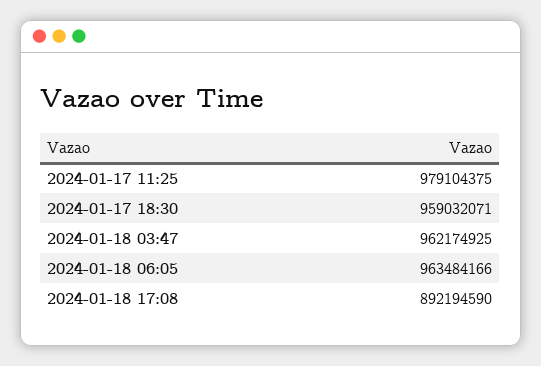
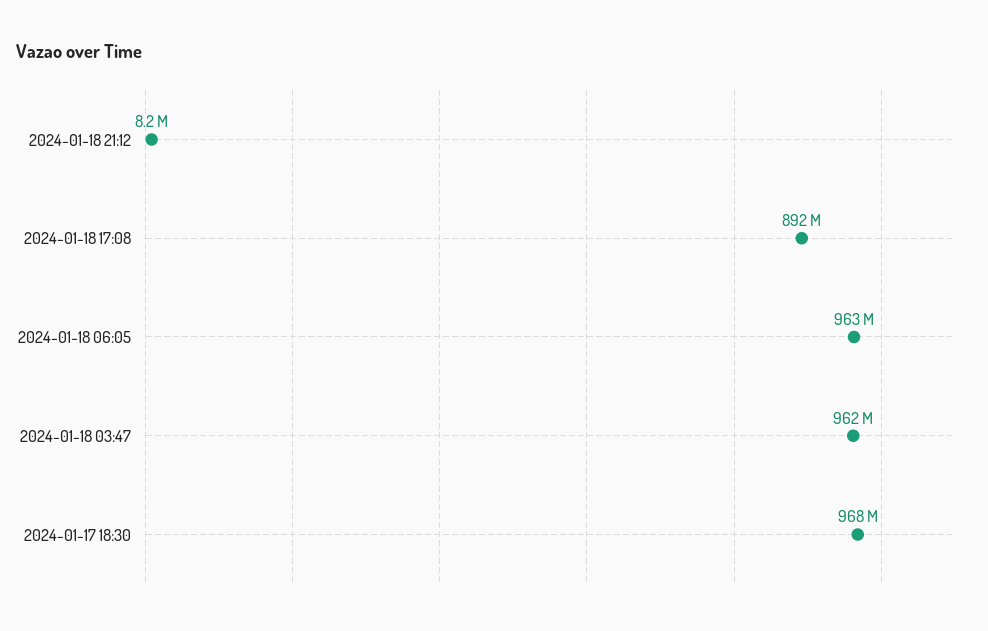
2024-01-17 11:25: 979104375 -> none
2024-01-17 18:30: 959032071 -> 968000000
2024-01-18 21:12: none -> 8200000

